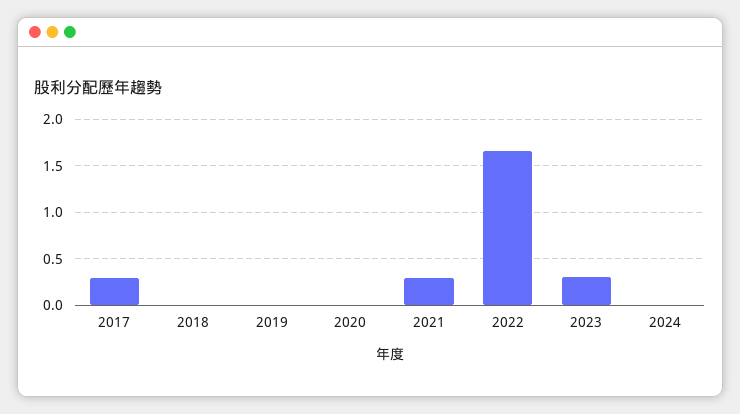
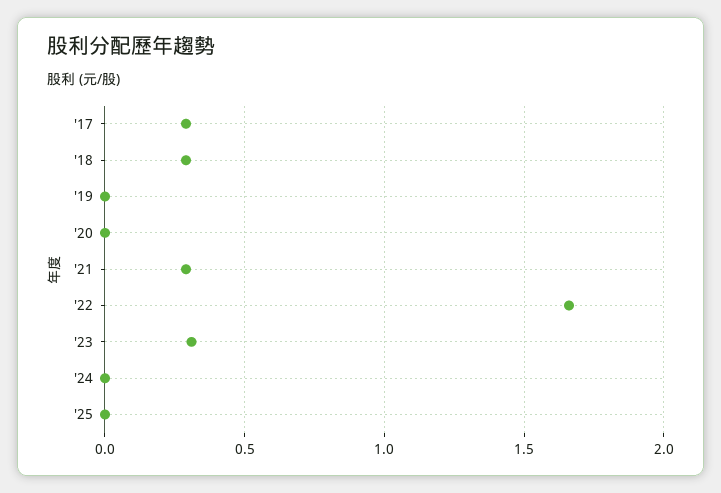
2018: 0 -> 0.3
'25: none -> 0

